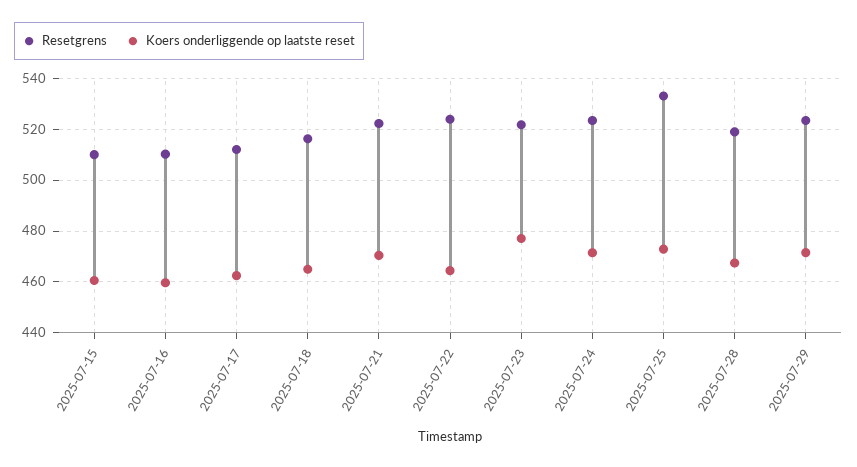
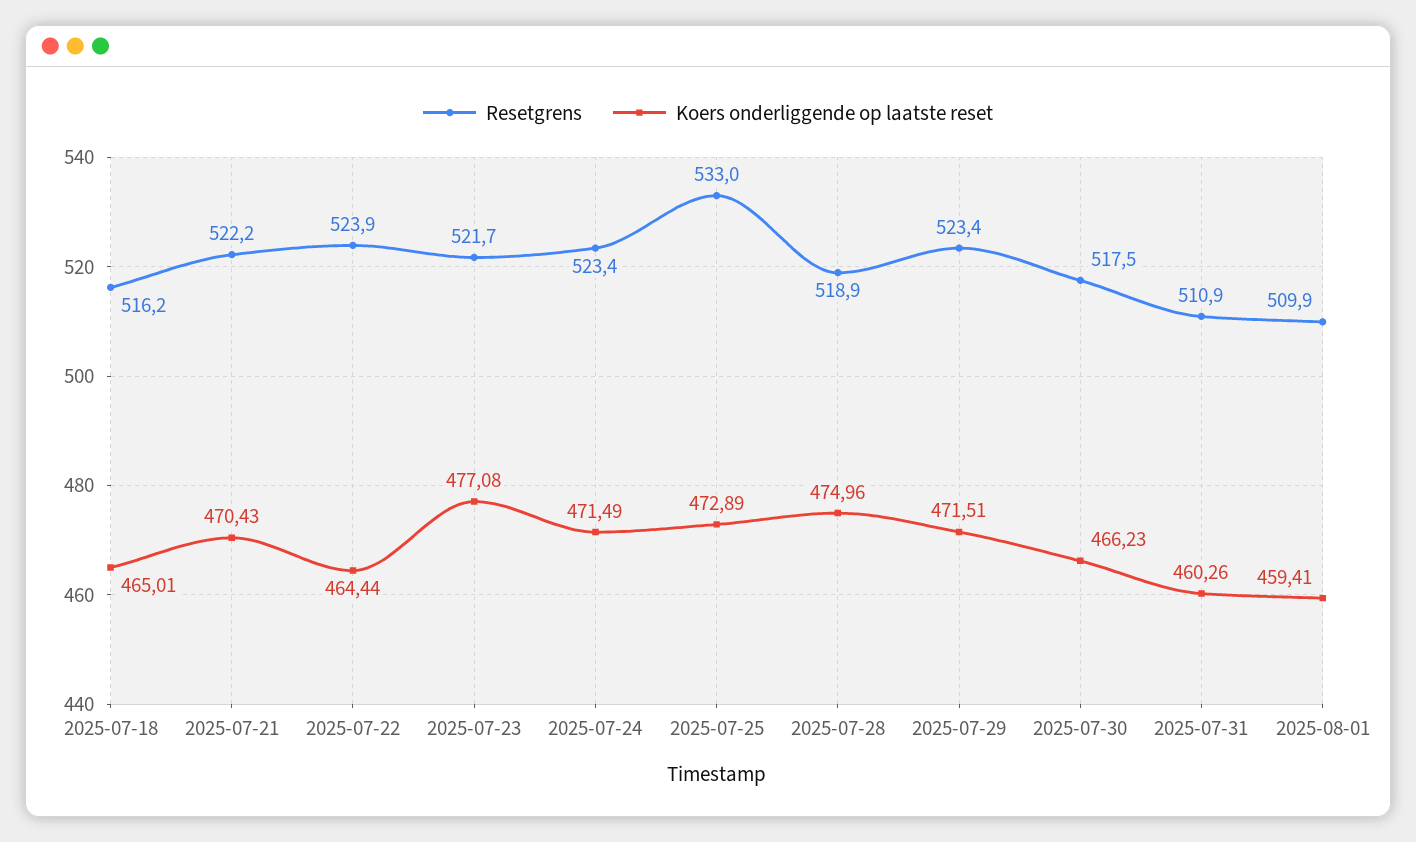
Resetgrens, 2025-07-15: 510 -> none
Koers onderliggende op laatste reset, 2025-07-15: 460 -> none
Resetgrens, 2025-07-16: 510 -> none
Koers onderliggende op laatste reset, 2025-07-16: 460 -> none
Resetgrens, 2025-07-17: 512.5 -> none
Koers onderliggende op laatste reset, 2025-07-17: 462.5 -> none
Koers onderliggende op laatste reset, 2025-07-28: 467.5 -> 474.96
Resetgrens, 2025-07-30: none -> 517.5
Koers onderliggende op laatste reset, 2025-07-30: none -> 466.23
Resetgrens, 2025-07-31: none -> 510.9
Koers onderliggende op laatste reset, 2025-07-31: none -> 460.26
Resetgrens, 2025-08-01: none -> 509.9
Koers onderliggende op laatste reset, 2025-08-01: none -> 459.41

